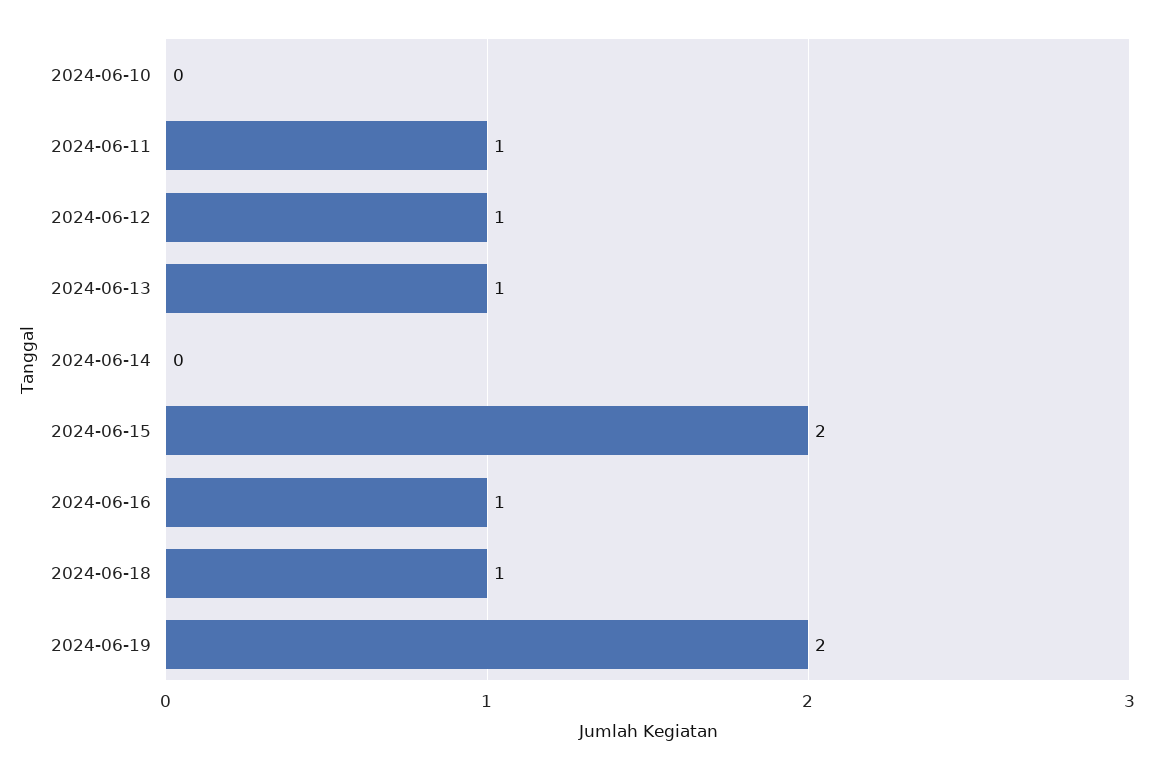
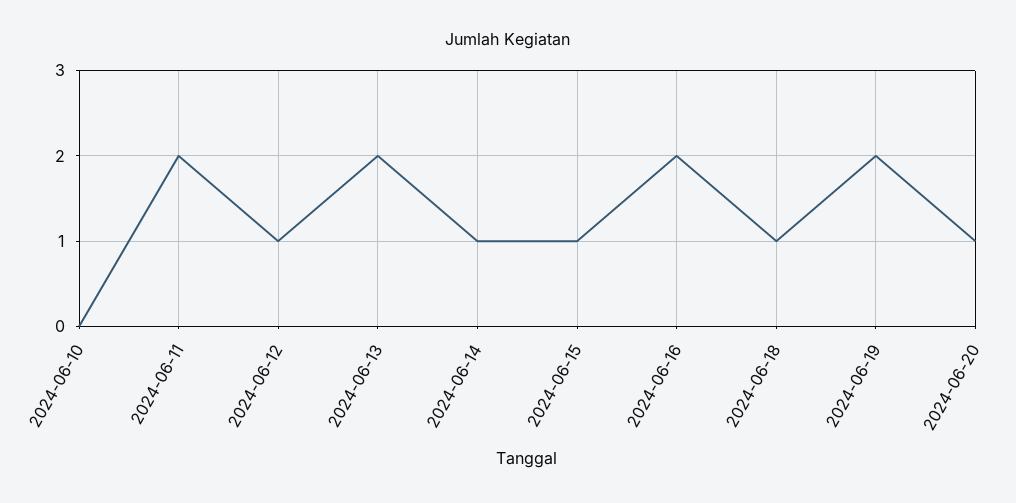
2024-06-11: 1 -> 2
2024-06-13: 1 -> 2
2024-06-14: 0 -> 1
2024-06-15: 2 -> 1
2024-06-16: 1 -> 2
2024-06-20: none -> 1

